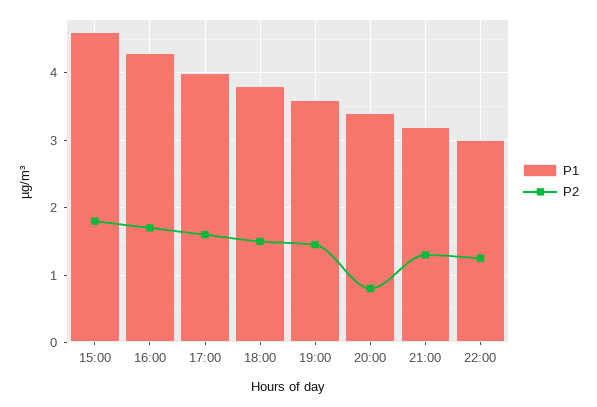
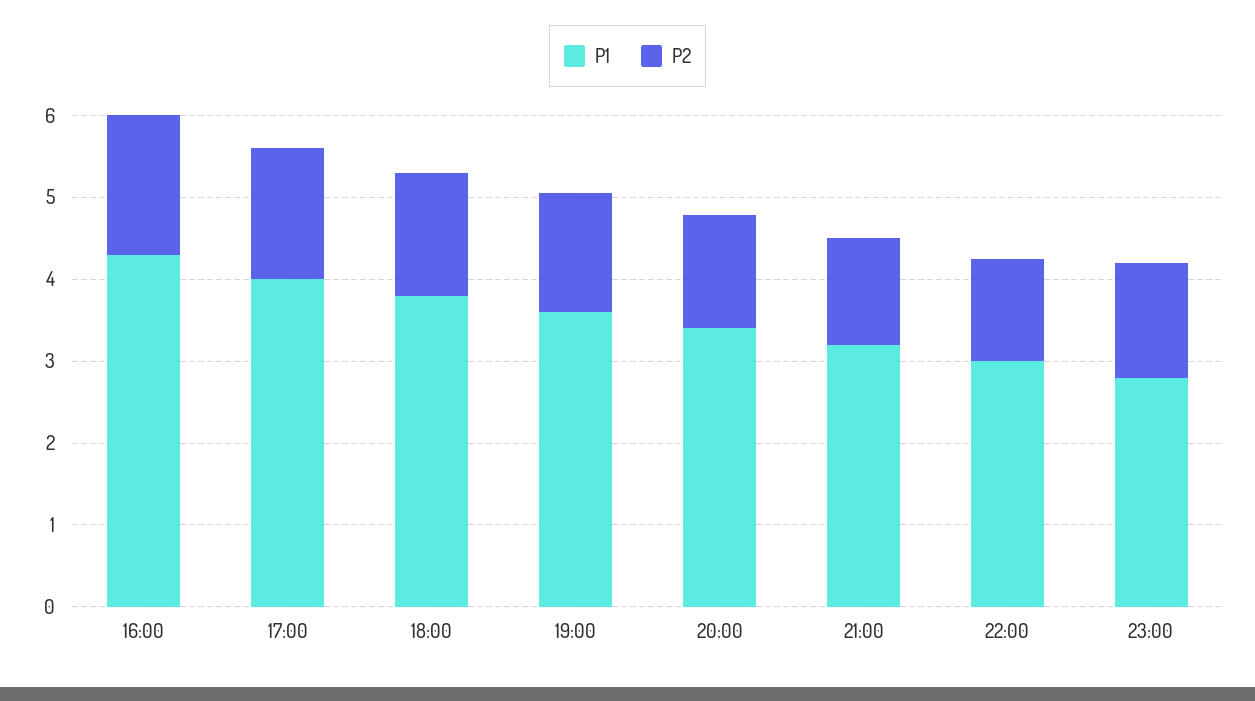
P1, 15:00: 4.6 -> none
P2, 15:00: 1.8 -> none
P2, 20:00: 0.8 -> 1.4
P1, 23:00: none -> 2.8
P2, 23:00: none -> 1.4

